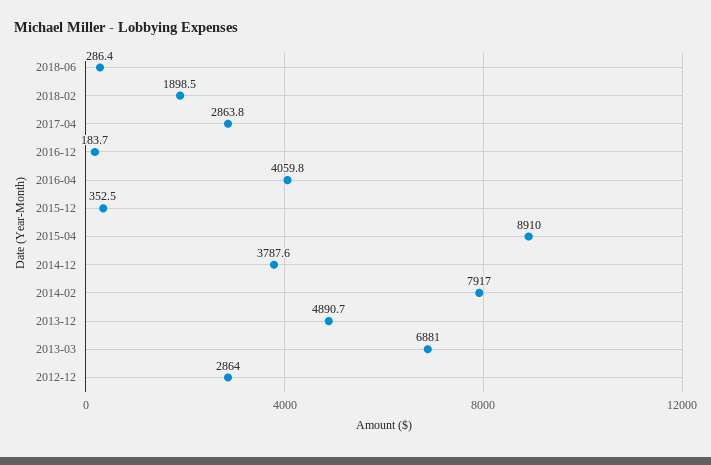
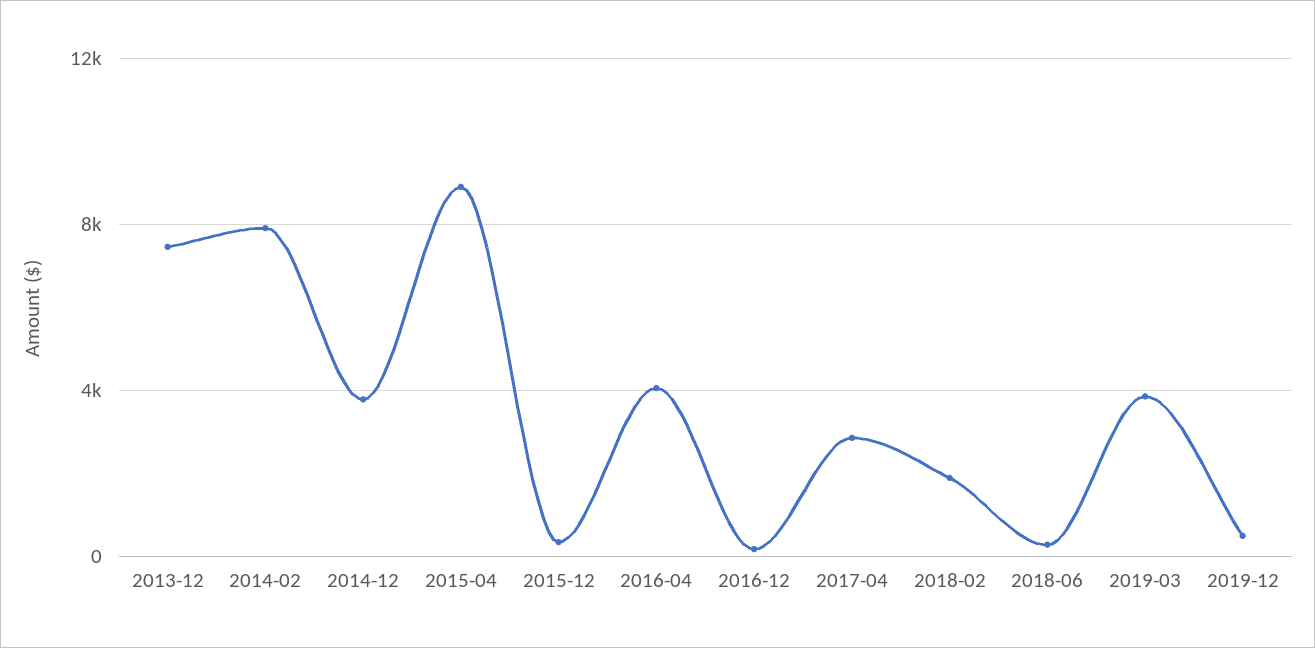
2013-12: 4890.7 -> 7500
2013-03: 6881 -> none
2012-12: 2864 -> none
2019-03: none -> 4000
2019-12: none -> 500

